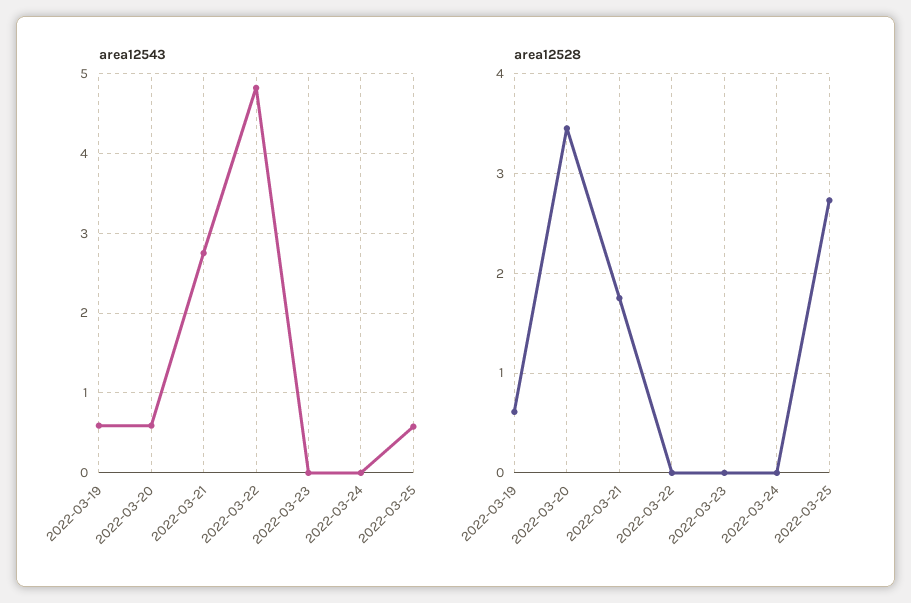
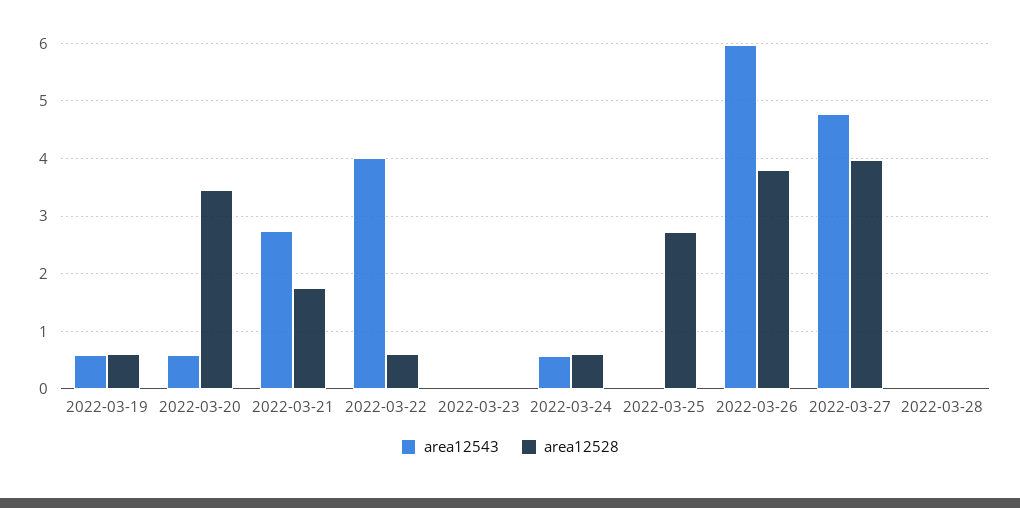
area12543, 2022-03-22: 4.8 -> 4
area12543, 2022-03-24: 0 -> 0.6
area12543, 2022-03-25: 0.6 -> 0
area12528, 2022-03-22: 0 -> 0.6
area12528, 2022-03-24: 0 -> 0.6
area12543, 2022-03-26: none -> 6
area12528, 2022-03-26: none -> 3.8
area12543, 2022-03-27: none -> 4.8
area12528, 2022-03-27: none -> 4
area12543, 2022-03-28: none -> 0
area12528, 2022-03-28: none -> 0

